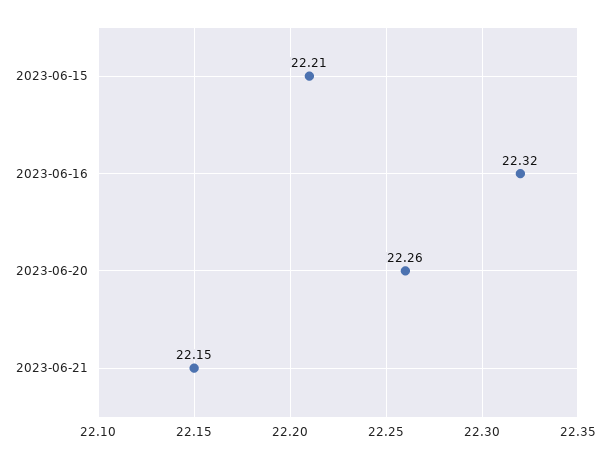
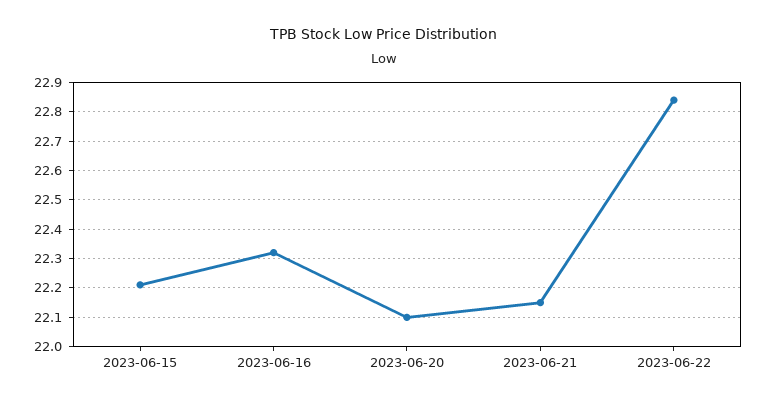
2023-06-20: 22.26 -> 22.1
2023-06-22: none -> 22.85

